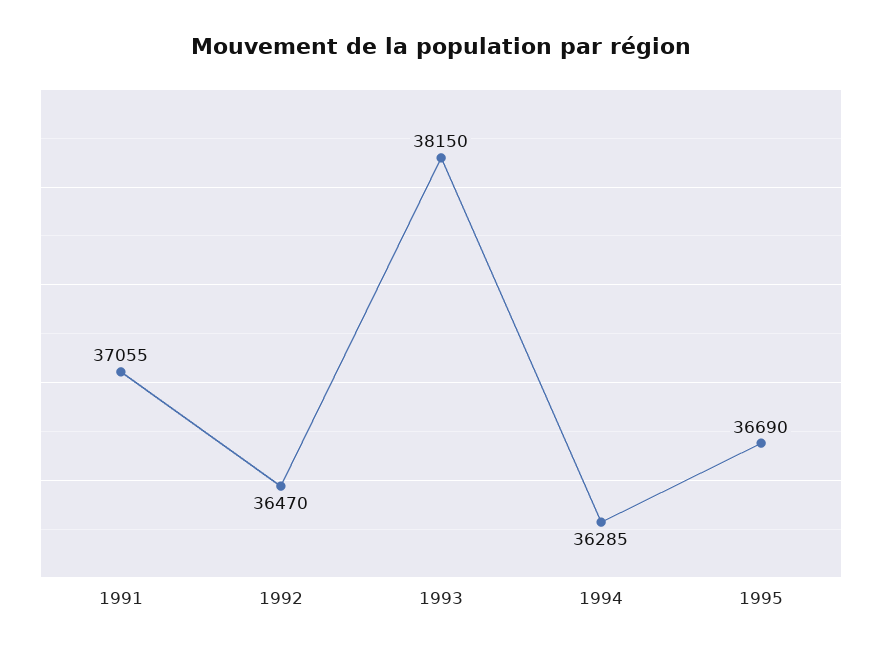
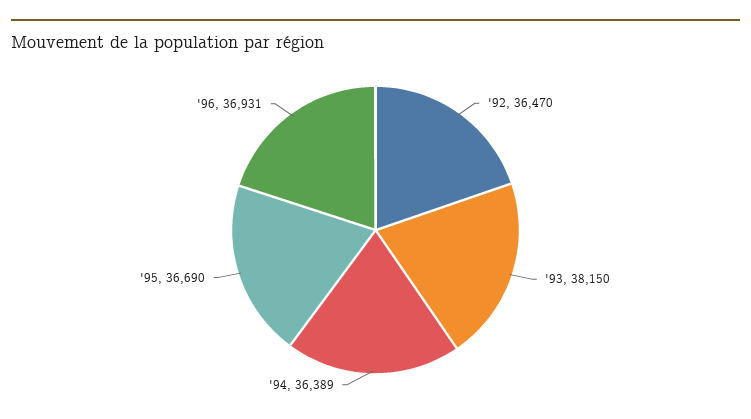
1991: 37055 -> none
1994: 36285 -> 36389
'96: none -> 36931

